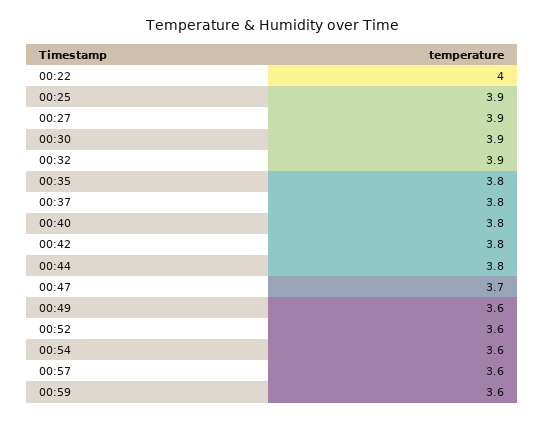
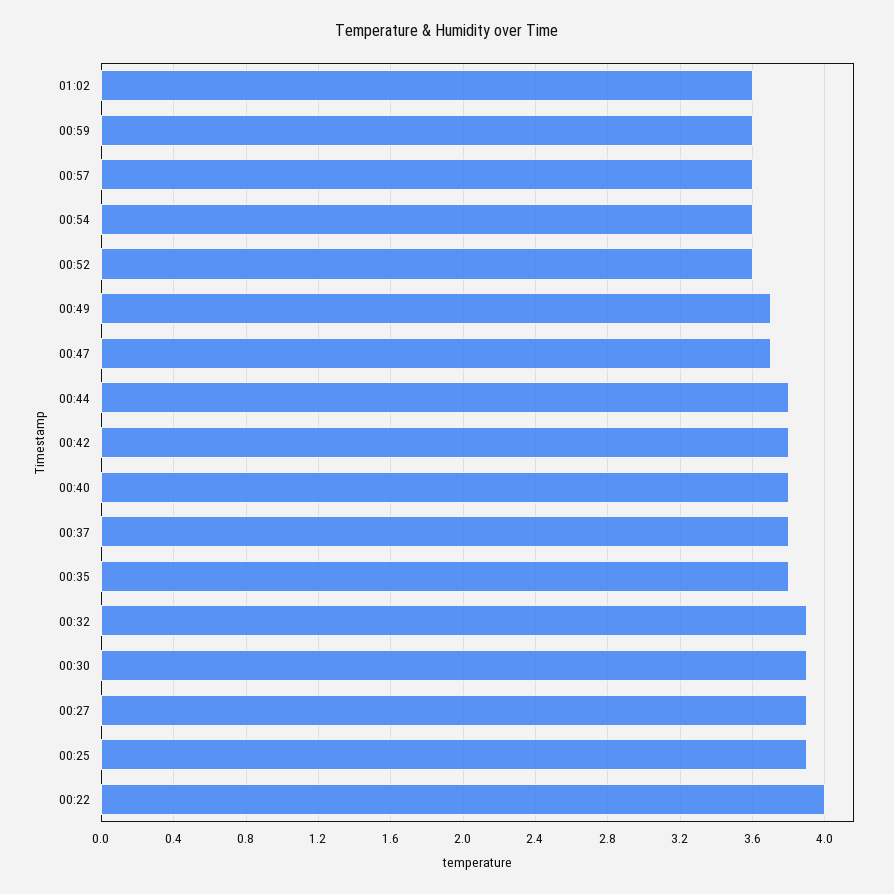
00:49: 3.6 -> 3.7
01:02: none -> 3.6

